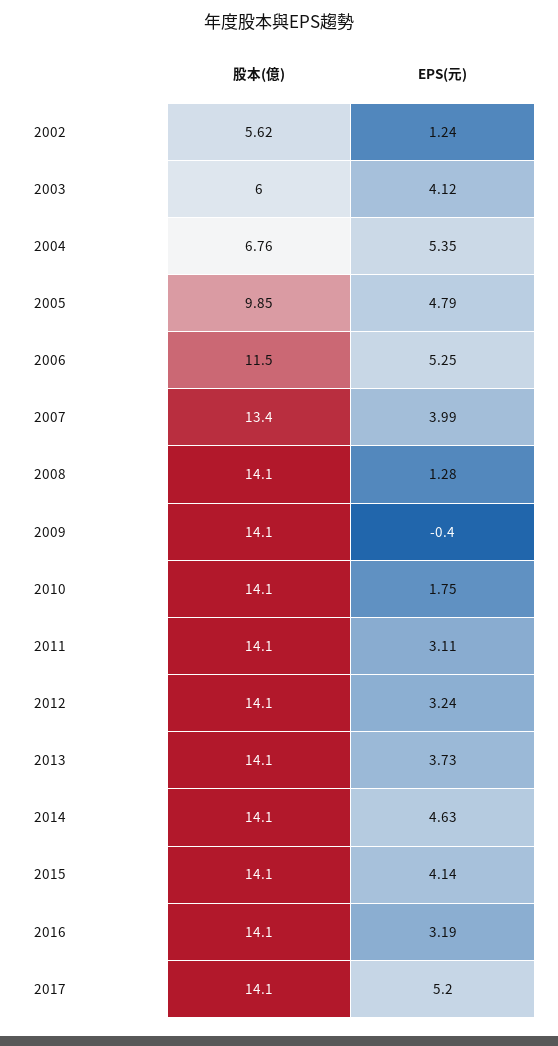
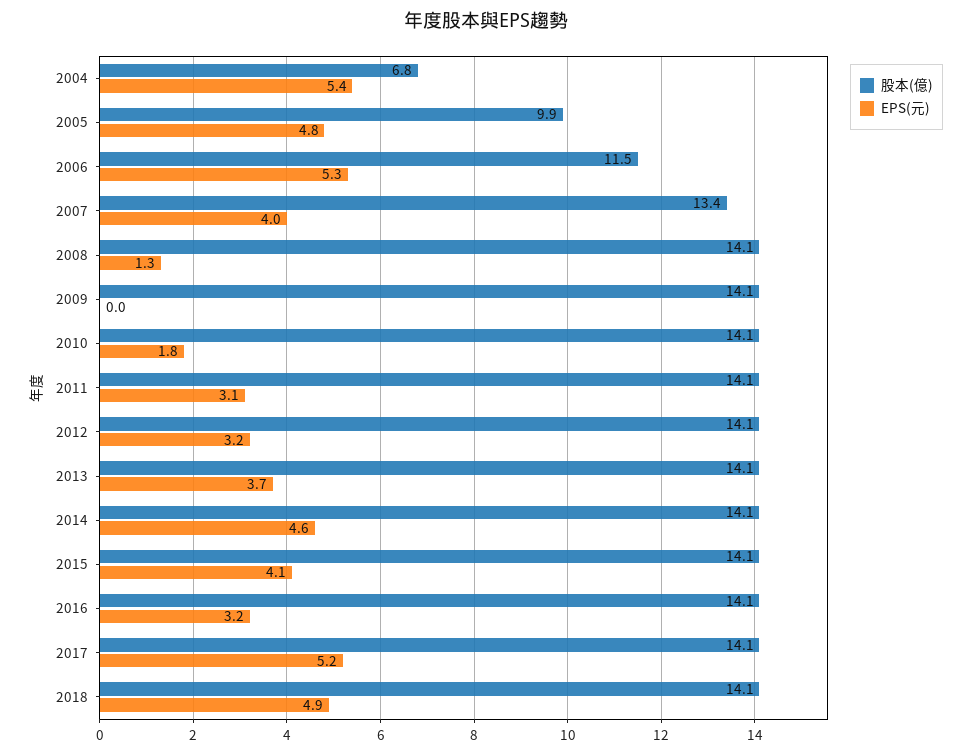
股本(億), 2002: 5.62 -> none
EPS(元), 2002: 1.24 -> none
股本(億), 2003: 6 -> none
EPS(元), 2003: 4.12 -> none
EPS(元), 2009: -0.4 -> 0
股本(億), 2018: none -> 14.1
EPS(元), 2018: none -> 4.9

